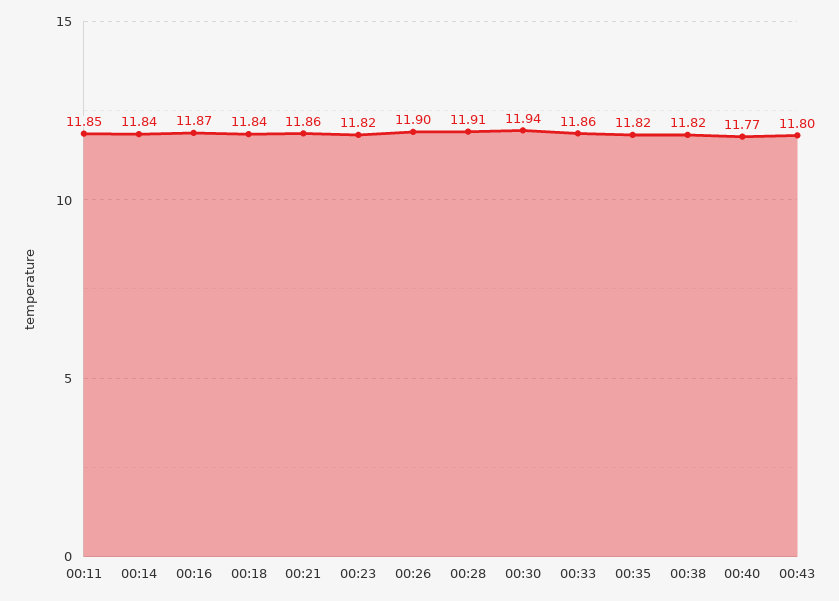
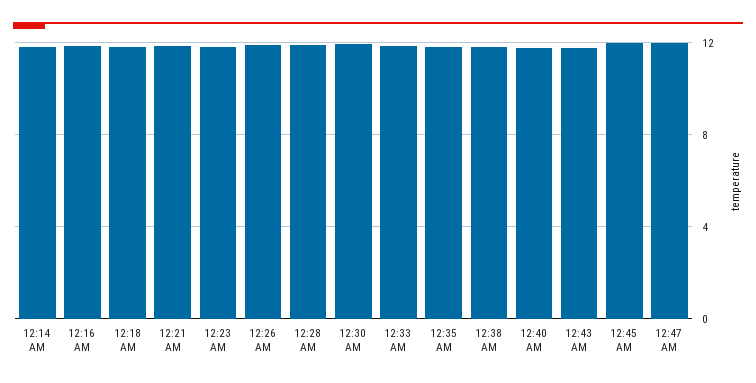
00:11: 11.85 -> none
12:45 AM: none -> 12
12:47 AM: none -> 12

